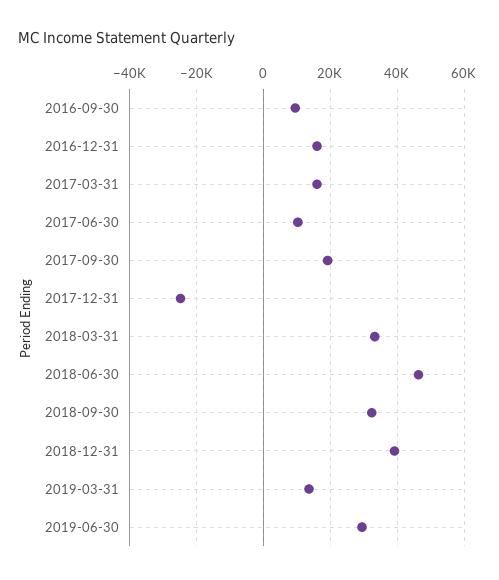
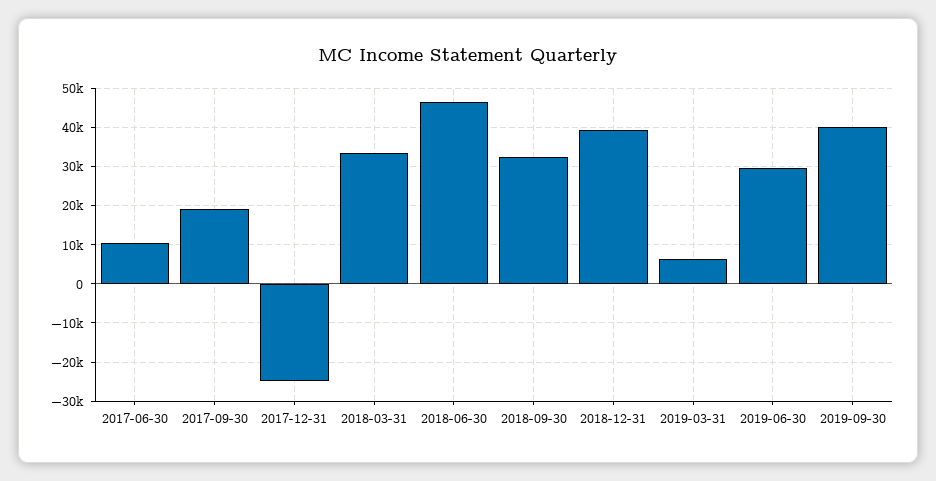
2016-09-30: 10000 -> none
2016-12-31: 16000 -> none
2017-03-31: 16000 -> none
2019-03-31: 14000 -> 6000
2019-09-30: none -> 40000

